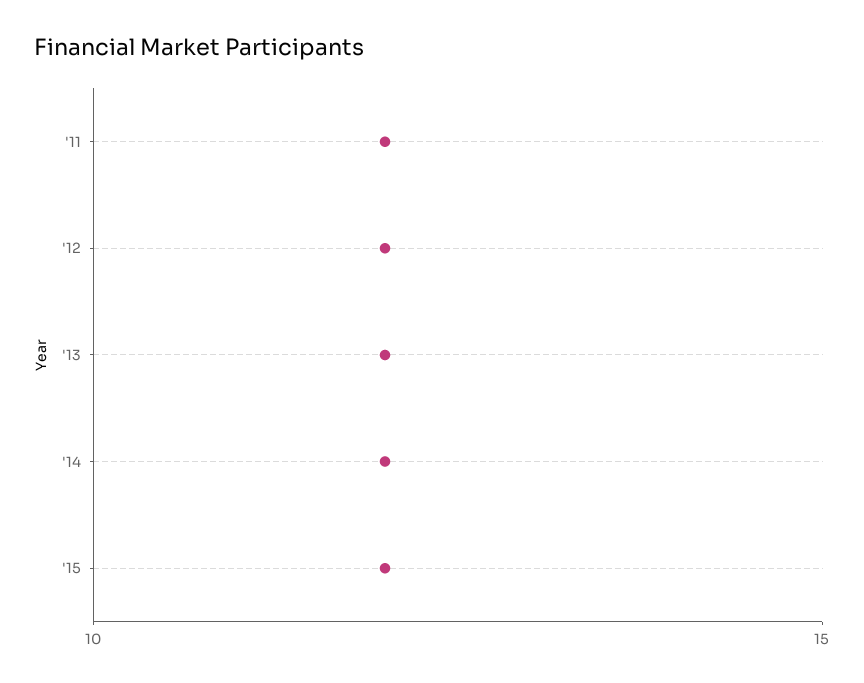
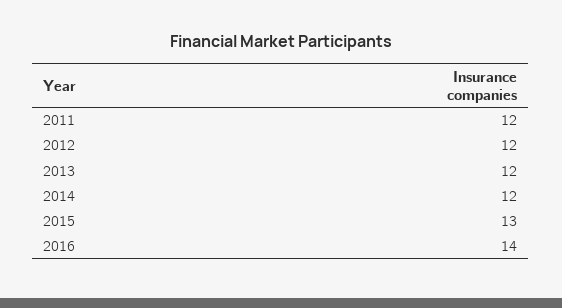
'15: 12 -> 13
2016: none -> 14

